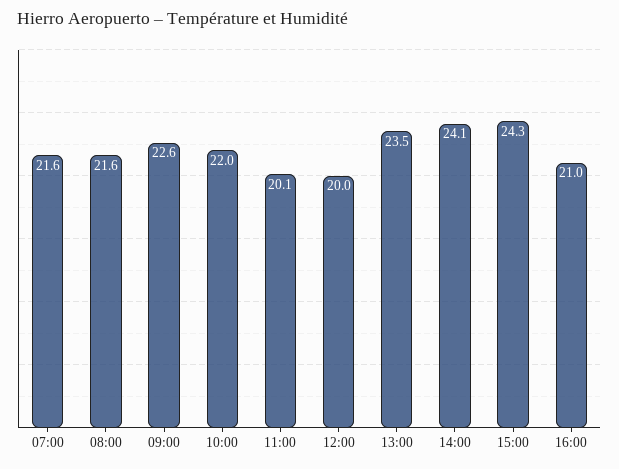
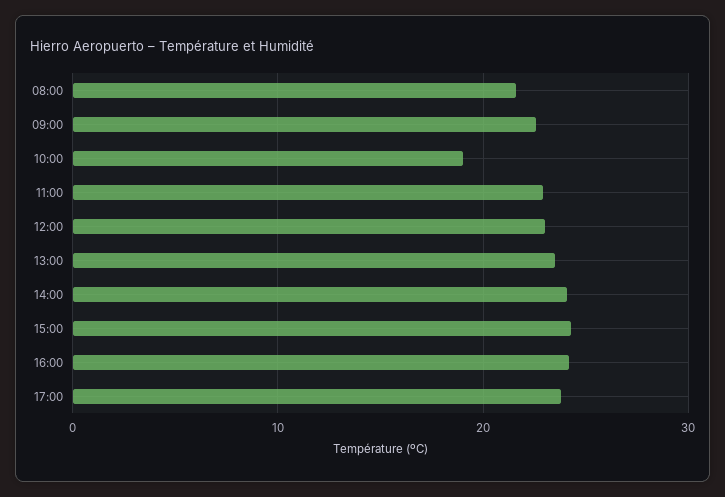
07:00: 21.6 -> none
10:00: 22 -> 19
11:00: 20.1 -> 23
12:00: 20 -> 23
16:00: 21 -> 24
17:00: none -> 24

